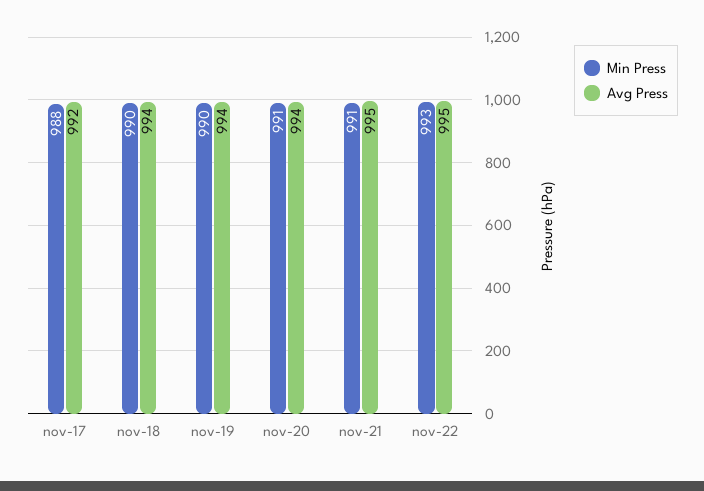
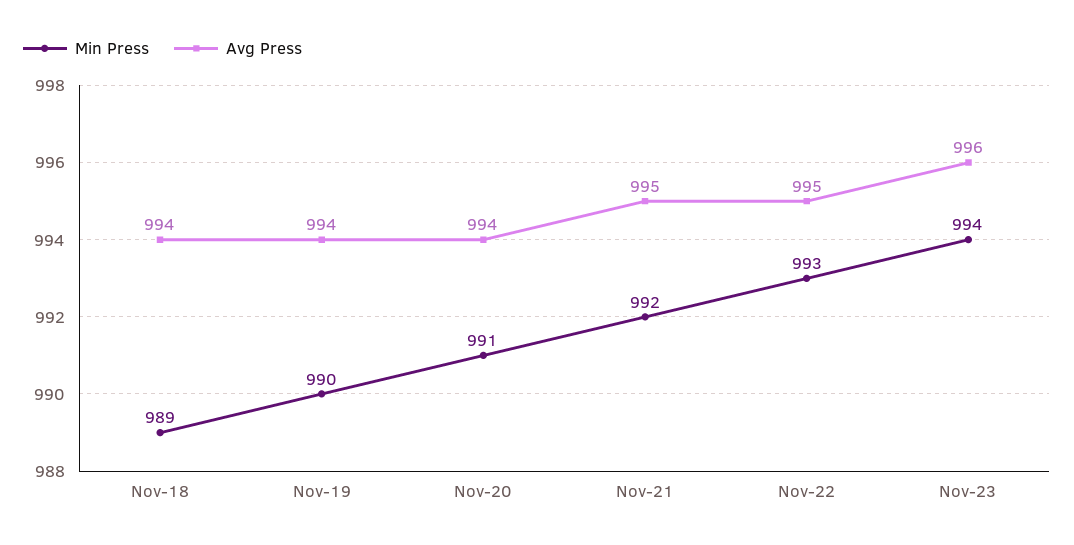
Min Press, nov-17: 988 -> none
Avg Press, nov-17: 992 -> none
Min Press, nov-18: 990 -> 989
Min Press, nov-21: 991 -> 992
Min Press, Nov-23: none -> 994
Avg Press, Nov-23: none -> 996

